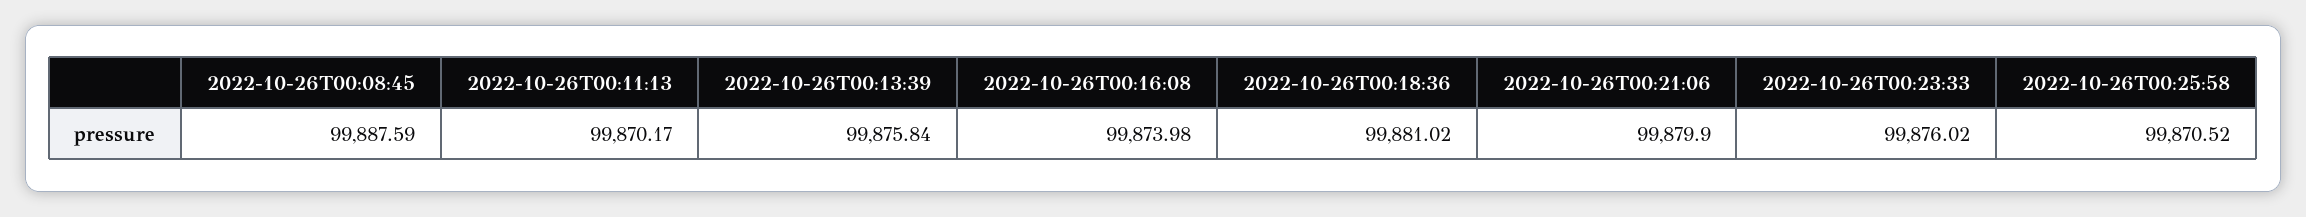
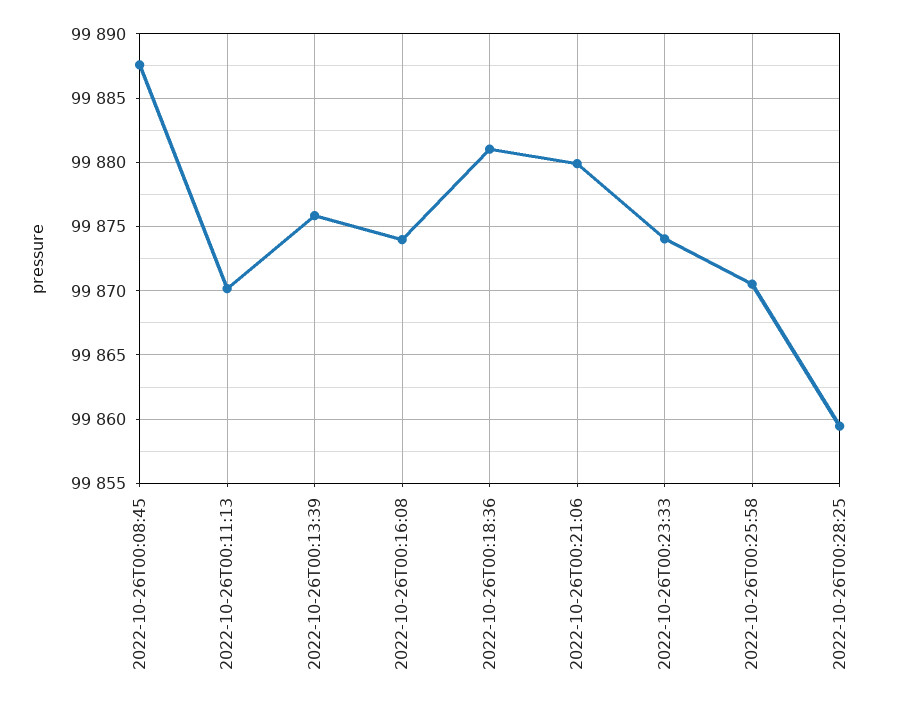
2022-10-26T00:23:33: 99876.02 -> 99874
2022-10-26T00:28:25: none -> 99859.5

